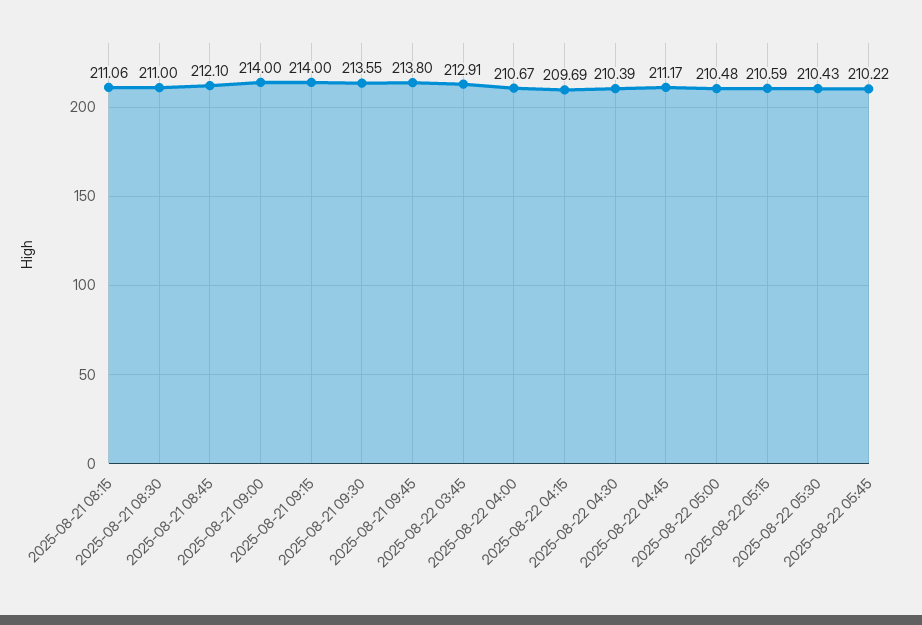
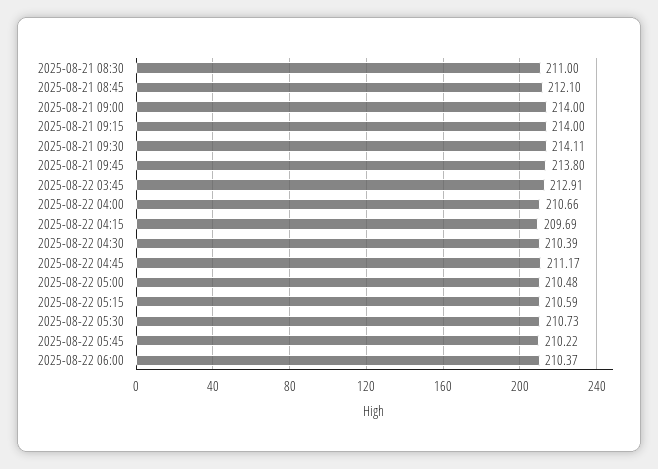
2025-08-21 08:15: 211.06 -> none
2025-08-21 09:30: 213.55 -> 214.11
2025-08-22 04:00: 210.67 -> 210.66
2025-08-22 05:30: 210.43 -> 210.73
2025-08-22 06:00: none -> 210.37

